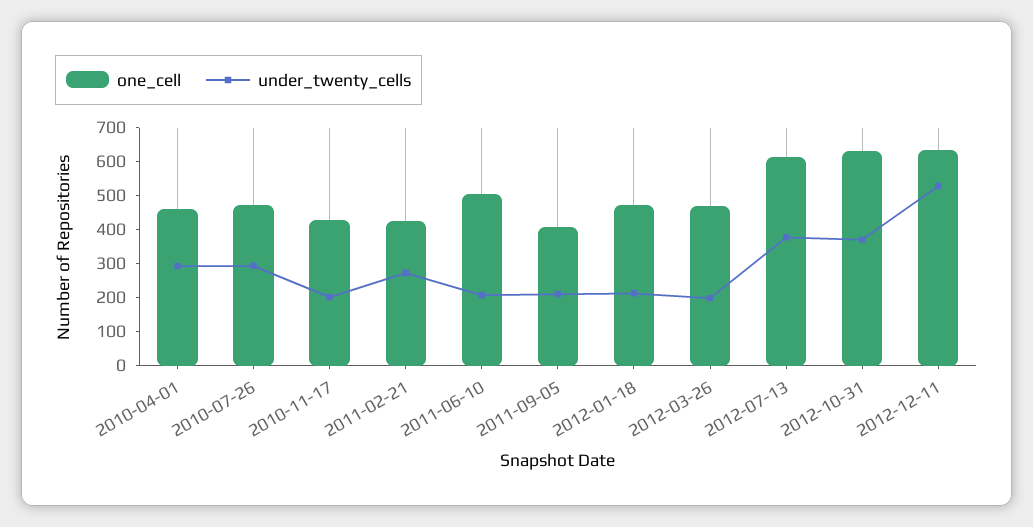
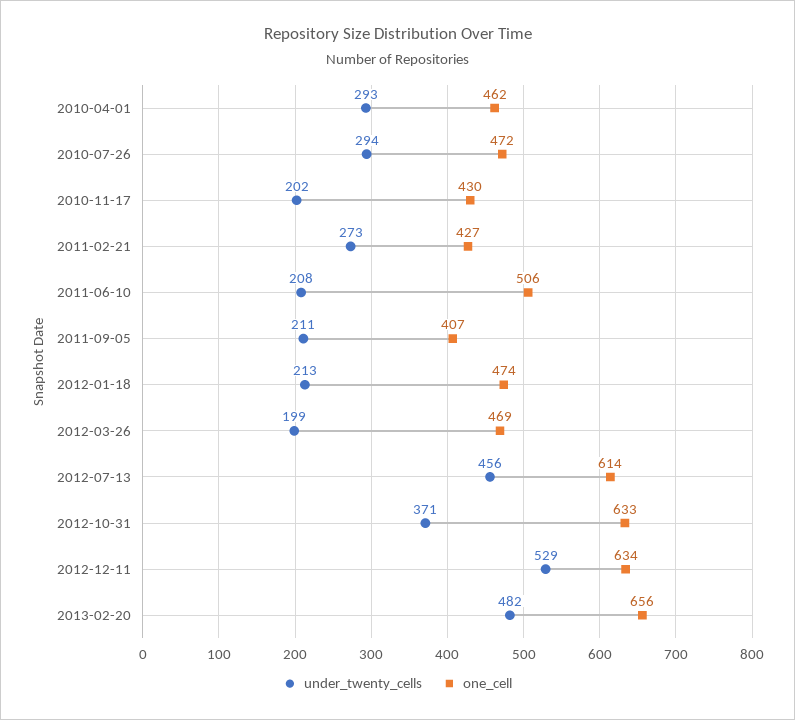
under_twenty_cells, 2012-07-13: 375 -> 456
under_twenty_cells, 2013-02-20: none -> 482
one_cell, 2013-02-20: none -> 656

